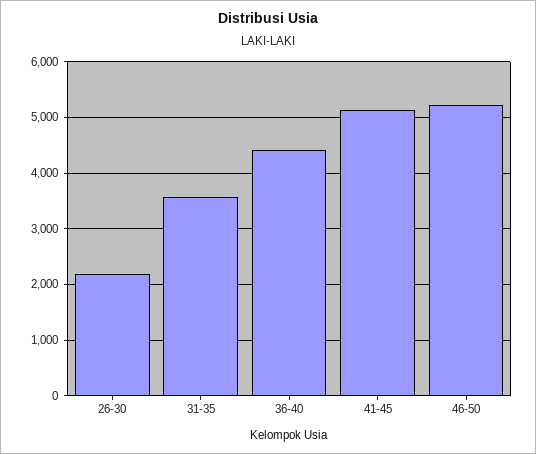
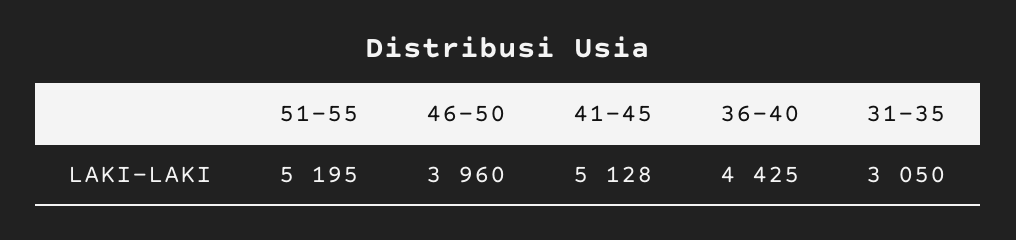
26-30: 2200 -> none
31-35: 3600 -> 3050
46-50: 5200 -> 3960
51-55: none -> 5195

